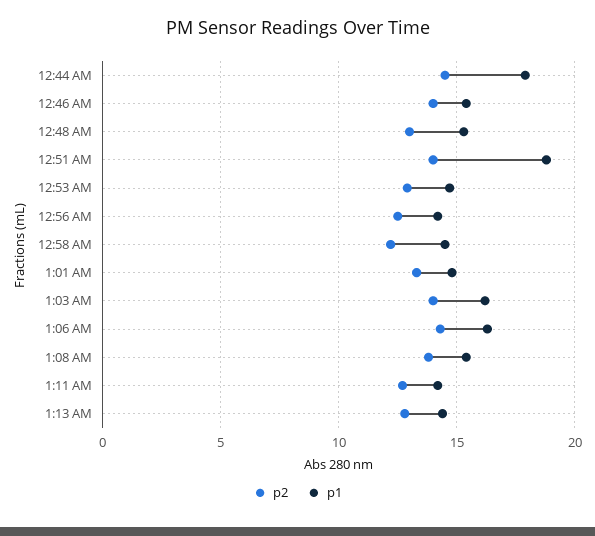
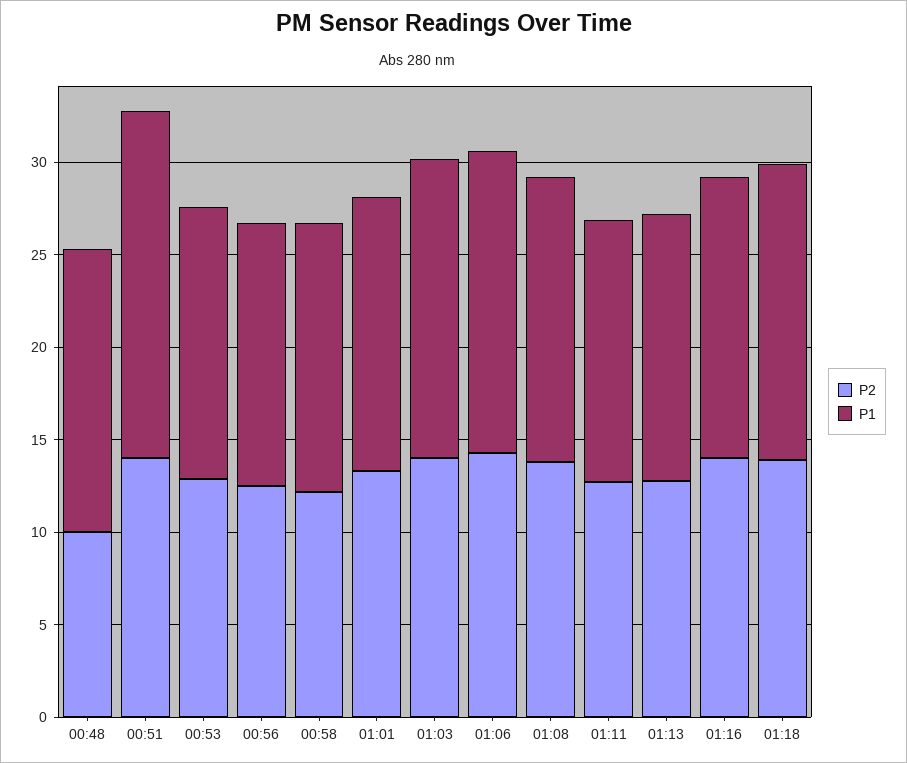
p2, 12:44 AM: 14.5 -> none
p1, 12:44 AM: 18 -> none
p2, 12:46 AM: 14 -> none
p1, 12:46 AM: 15.5 -> none
p2, 12:48 AM: 13 -> 10
p2, 01:16: none -> 14
p1, 01:16: none -> 15
p2, 01:18: none -> 14
p1, 01:18: none -> 16

